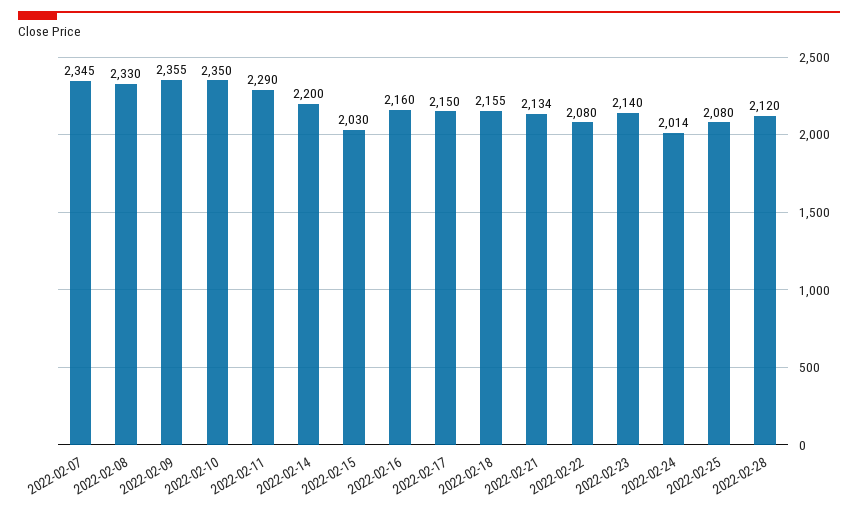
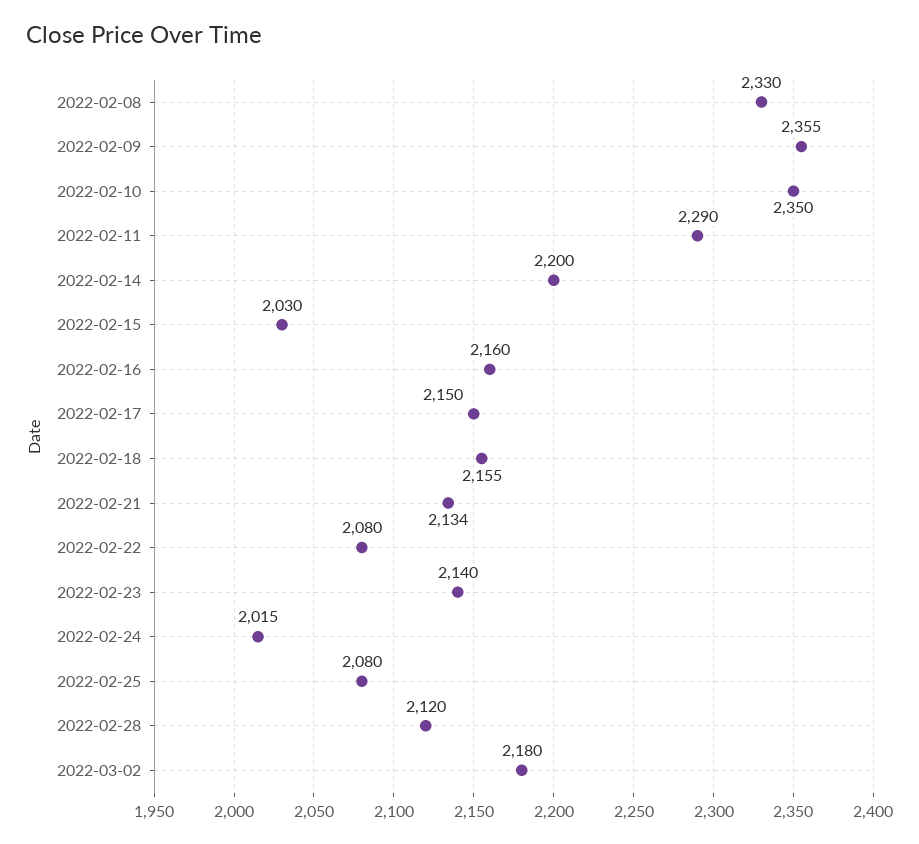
2022-02-07: 2345 -> none
2022-02-24: 2014 -> 2015
2022-03-02: none -> 2180

